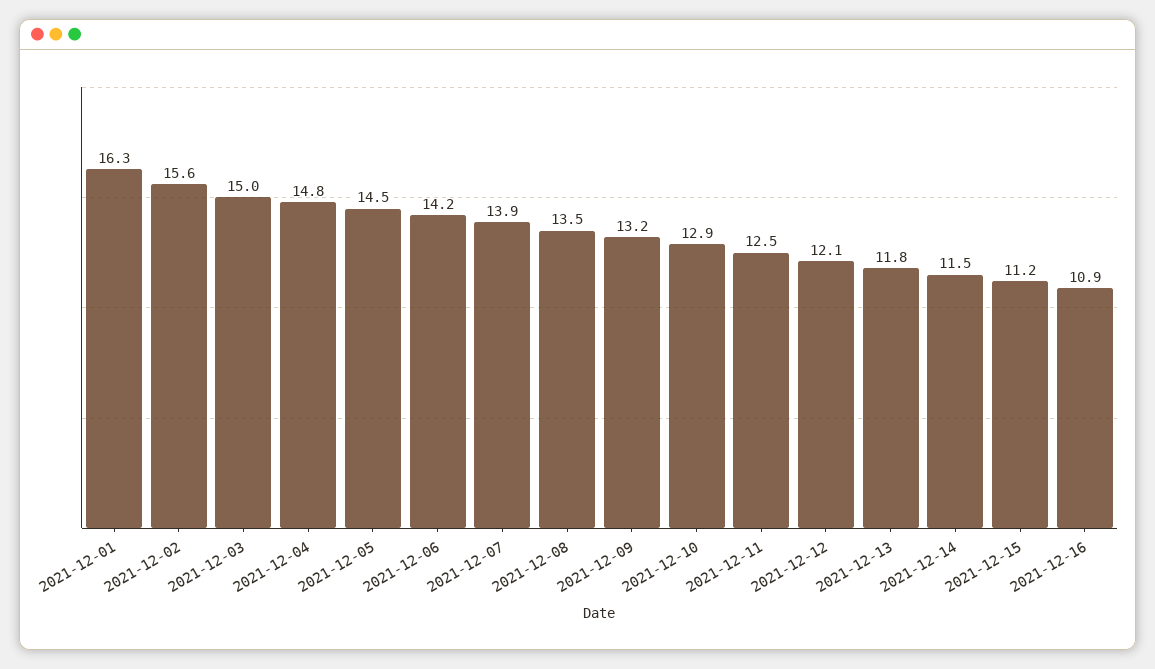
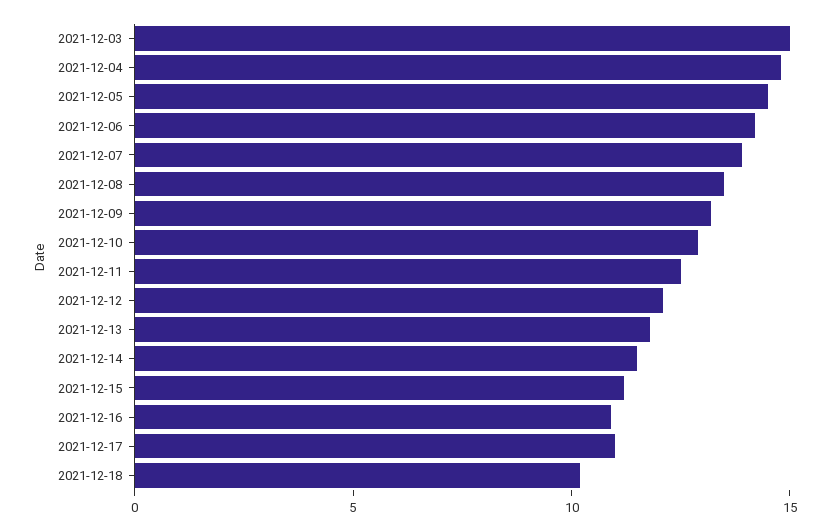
2021-12-01: 16.3 -> none
2021-12-02: 15.6 -> none
2021-12-17: none -> 11
2021-12-18: none -> 10

